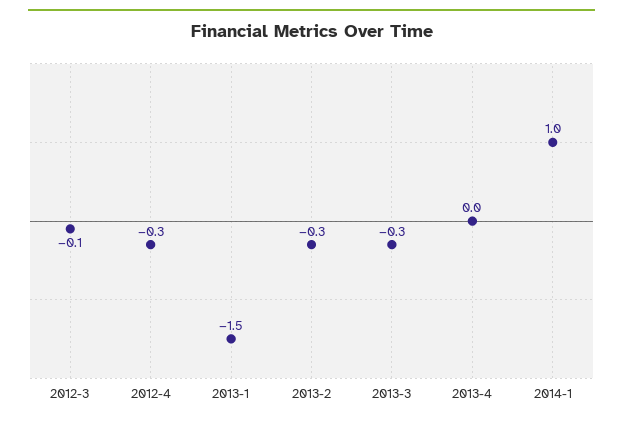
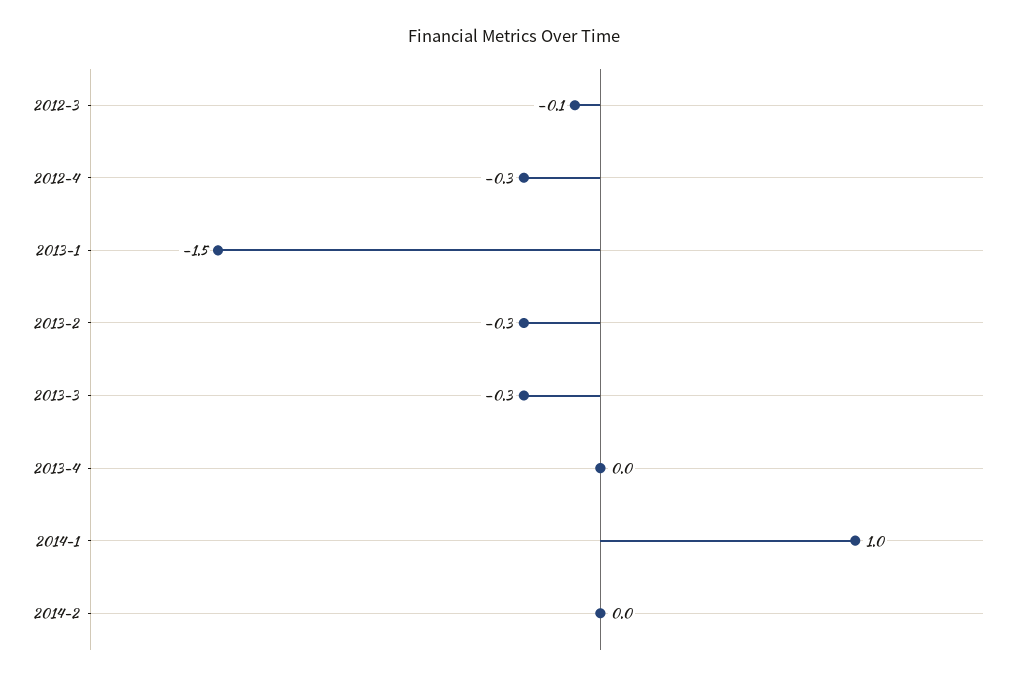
2014-2: none -> 0

